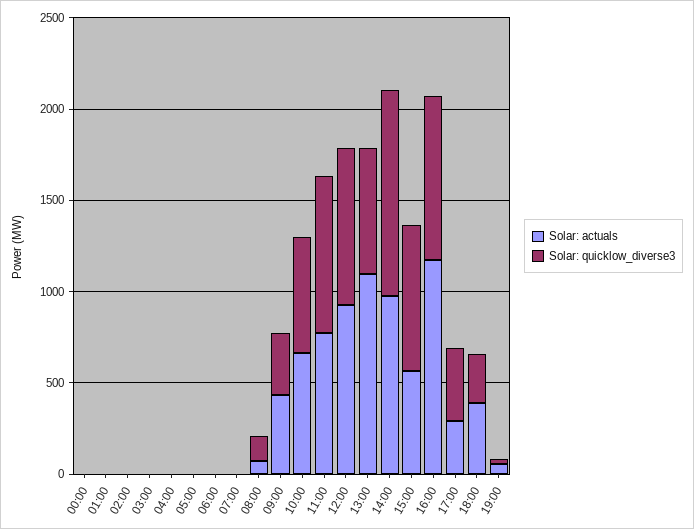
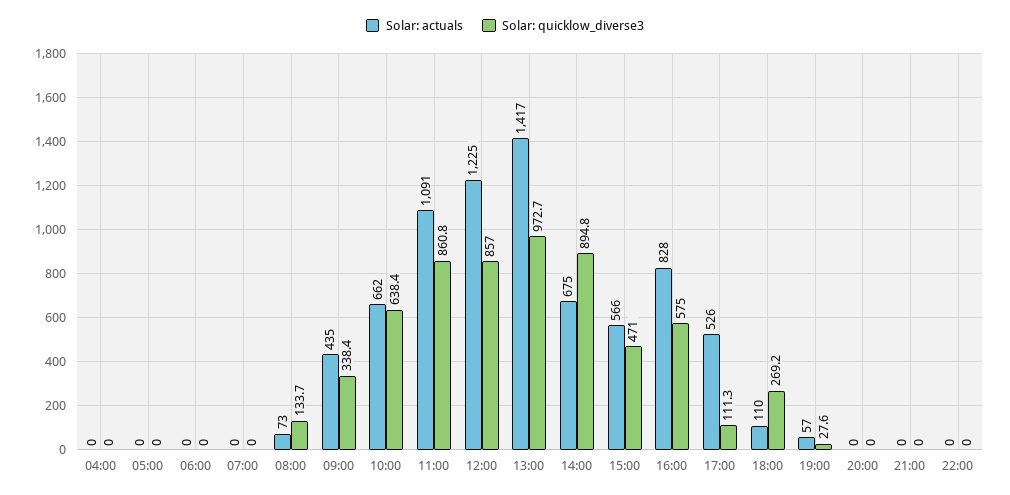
Solar: actuals, 00:00: 0 -> none
Solar: quicklow_diverse3, 00:00: 0 -> none
Solar: actuals, 01:00: 0 -> none
Solar: quicklow_diverse3, 01:00: 0 -> none
Solar: actuals, 02:00: 0 -> none
Solar: quicklow_diverse3, 02:00: 0 -> none
Solar: actuals, 03:00: 0 -> none
Solar: quicklow_diverse3, 03:00: 0 -> none
Solar: actuals, 11:00: 800 -> 1091
Solar: actuals, 12:00: 900 -> 1225
Solar: actuals, 13:00: 1100 -> 1417
Solar: quicklow_diverse3, 13:00: 700 -> 972.7
Solar: actuals, 14:00: 1000 -> 675
Solar: quicklow_diverse3, 14:00: 1100 -> 894.8
Solar: quicklow_diverse3, 15:00: 800 -> 471
Solar: actuals, 16:00: 1200 -> 828
Solar: quicklow_diverse3, 16:00: 900 -> 575
Solar: actuals, 17:00: 300 -> 526
Solar: quicklow_diverse3, 17:00: 400 -> 111.3
Solar: actuals, 18:00: 400 -> 110
Solar: actuals, 20:00: none -> 0
Solar: quicklow_diverse3, 20:00: none -> 0
Solar: actuals, 21:00: none -> 0
Solar: quicklow_diverse3, 21:00: none -> 0
Solar: actuals, 22:00: none -> 0
Solar: quicklow_diverse3, 22:00: none -> 0

